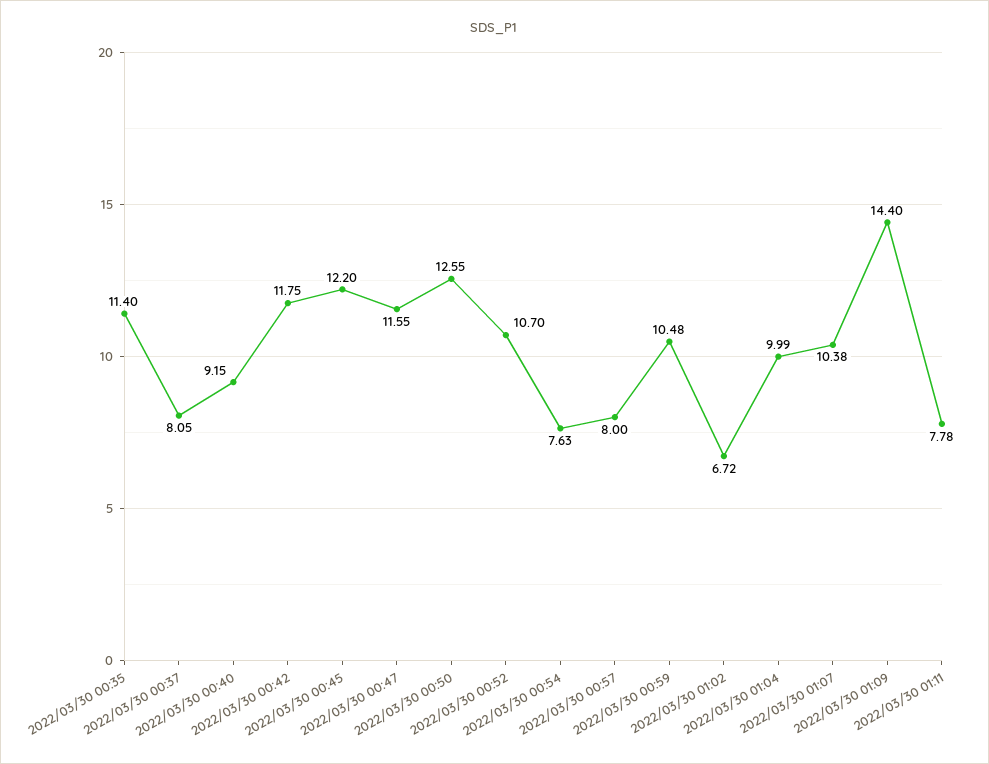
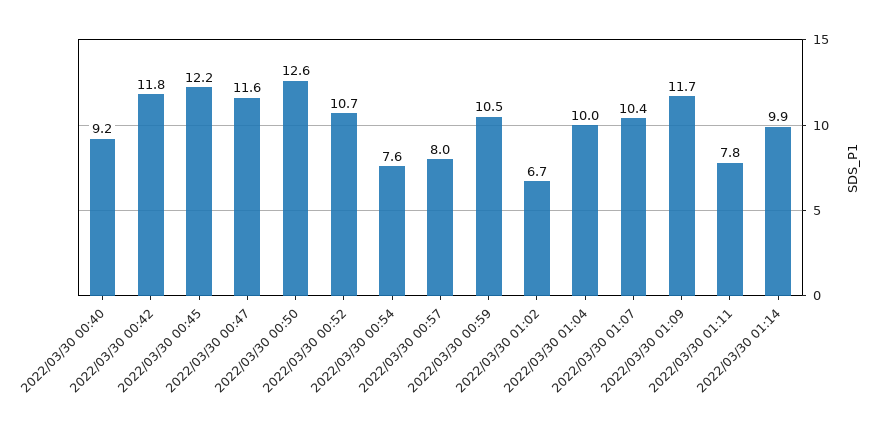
2022/03/30 00:35: 11.4 -> none
2022/03/30 00:37: 8.05 -> none
2022/03/30 01:09: 14.4 -> 11.7
2022/03/30 01:14: none -> 9.9

